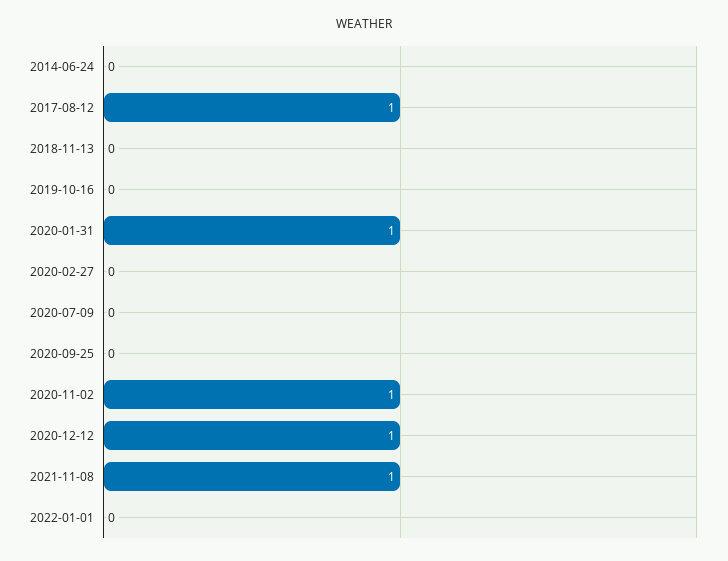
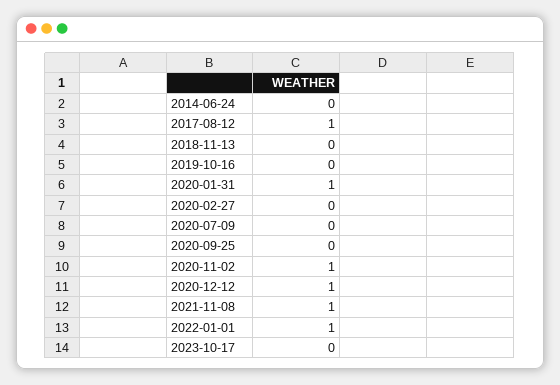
2022-01-01: 0 -> 1
2023-10-17: none -> 0

